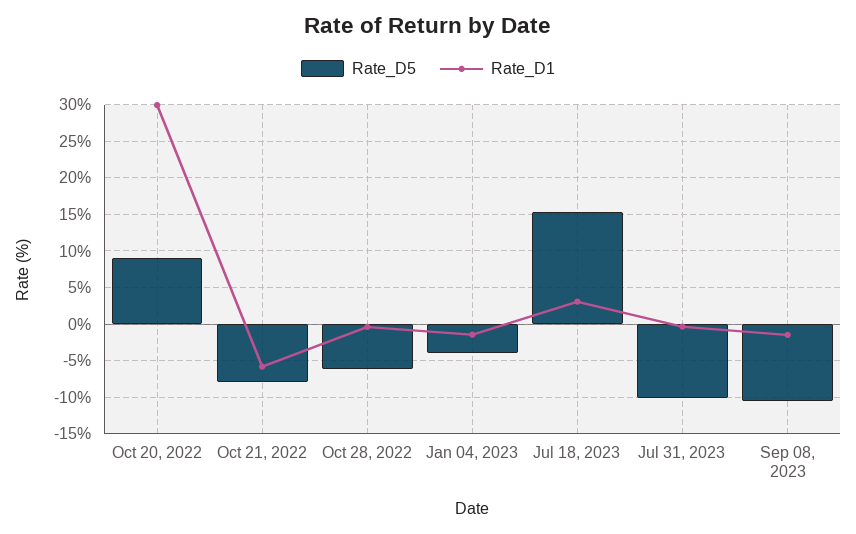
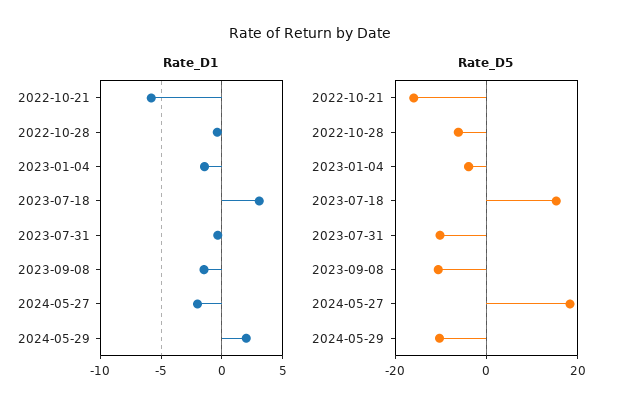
Rate_D5, Oct 20, 2022: 9 -> none
Rate_D1, Oct 20, 2022: 30 -> none
Rate_D5, Oct 21, 2022: -8 -> -16
Rate_D1, 2024-05-27: none -> -2
Rate_D1, 2024-05-29: none -> 2
Rate_D5, 2024-05-27: none -> 18
Rate_D5, 2024-05-29: none -> -10

